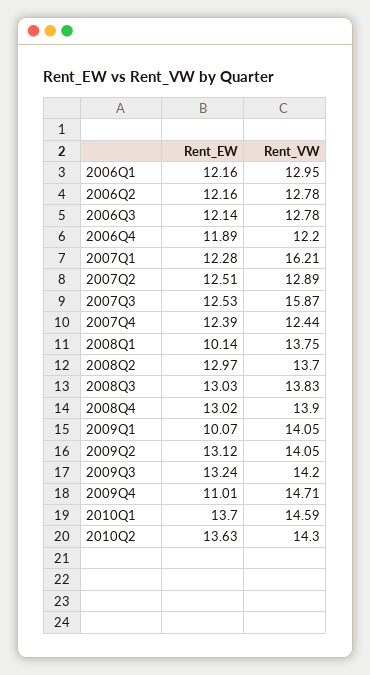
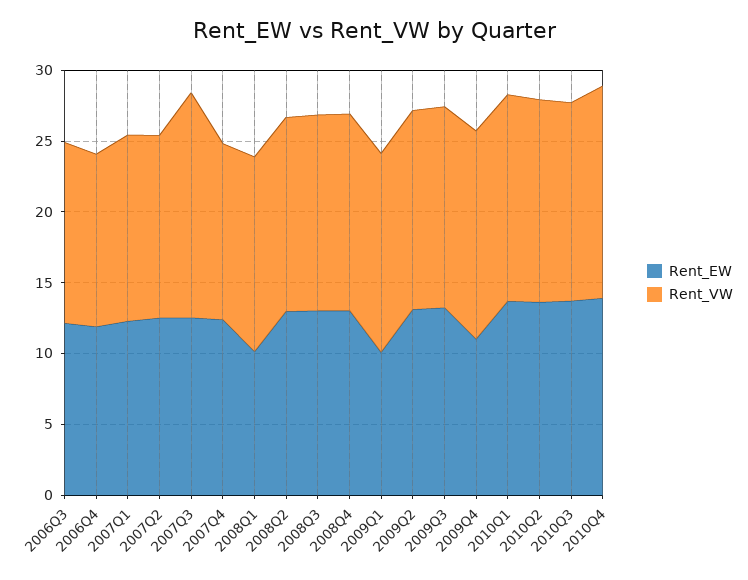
Rent_EW, 2006Q1: 12.16 -> none
Rent_VW, 2006Q1: 12.95 -> none
Rent_EW, 2006Q2: 12.16 -> none
Rent_VW, 2006Q2: 12.78 -> none
Rent_VW, 2007Q1: 16.21 -> 13
Rent_EW, 2010Q3: none -> 14
Rent_VW, 2010Q3: none -> 14
Rent_EW, 2010Q4: none -> 14
Rent_VW, 2010Q4: none -> 15

